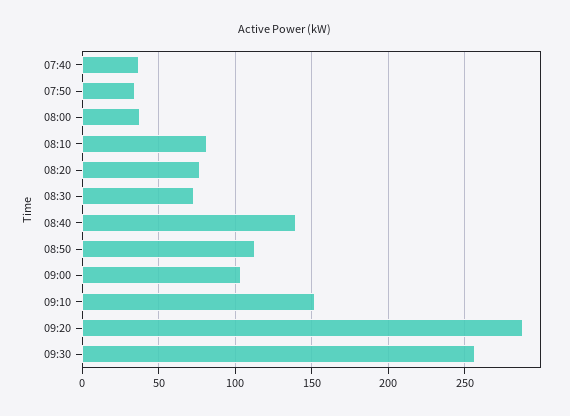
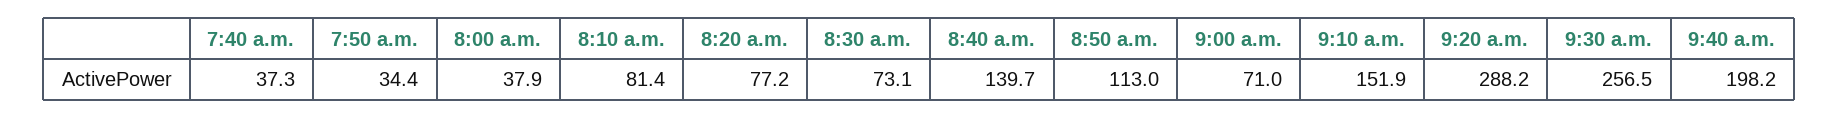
09:00: 105 -> 71
9:40 a.m.: none -> 198.2

